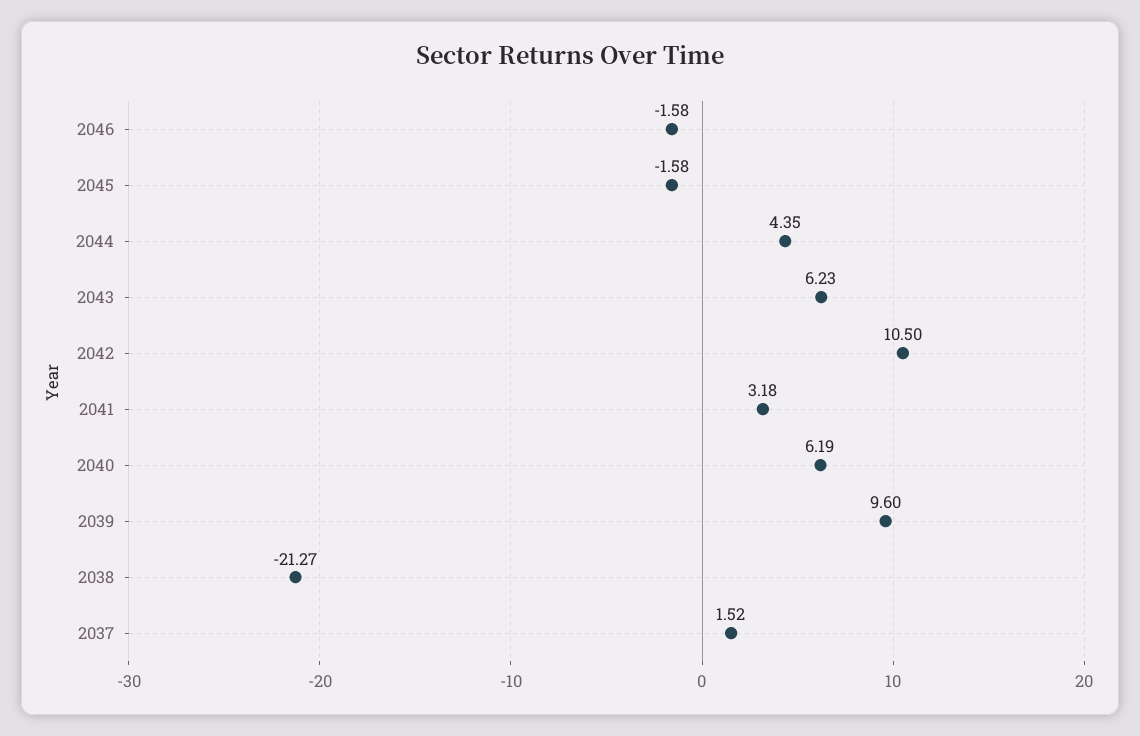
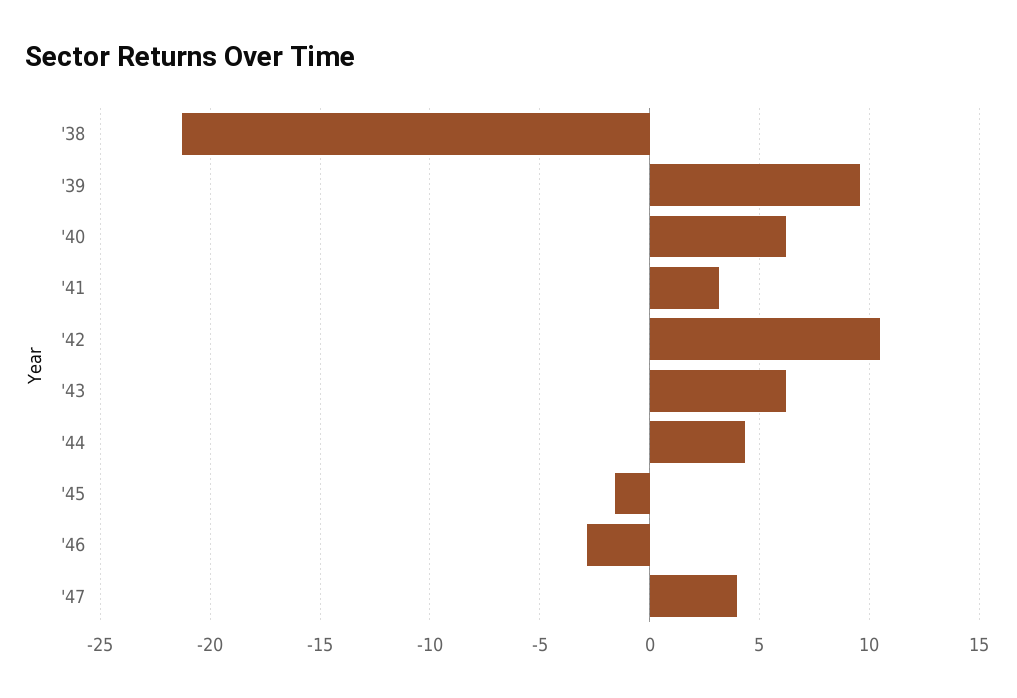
2046: -1.58 -> -3
2037: 1.52 -> none
'47: none -> 4

